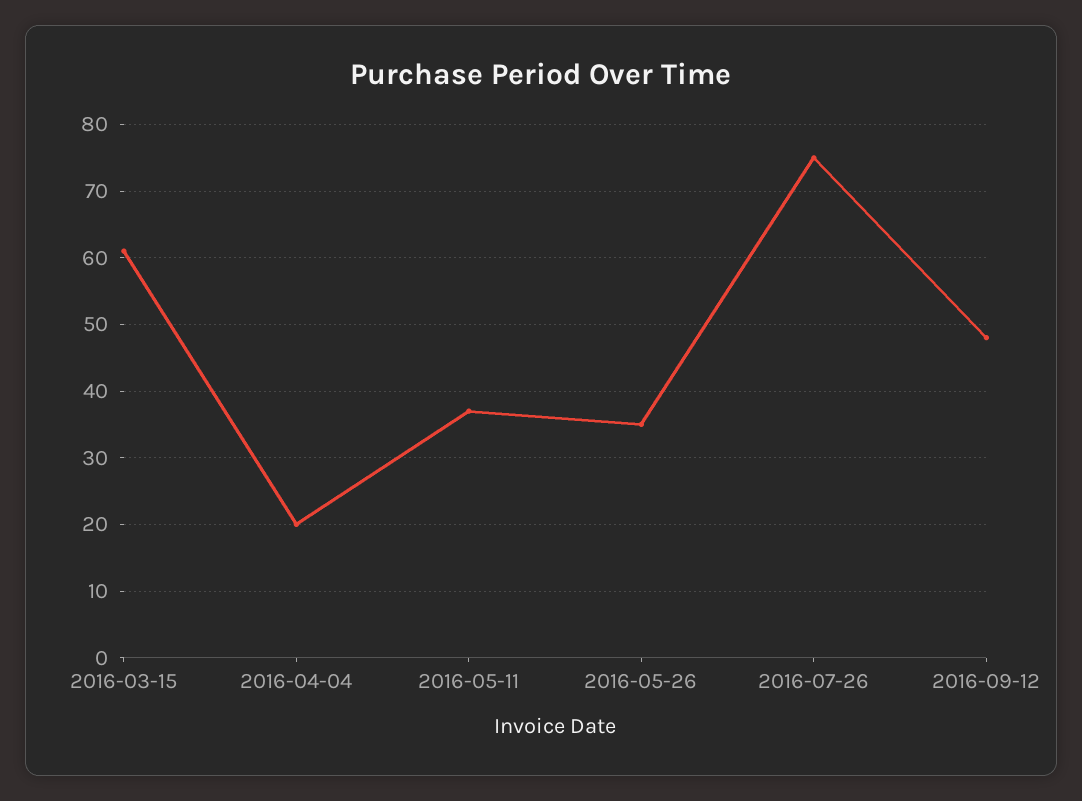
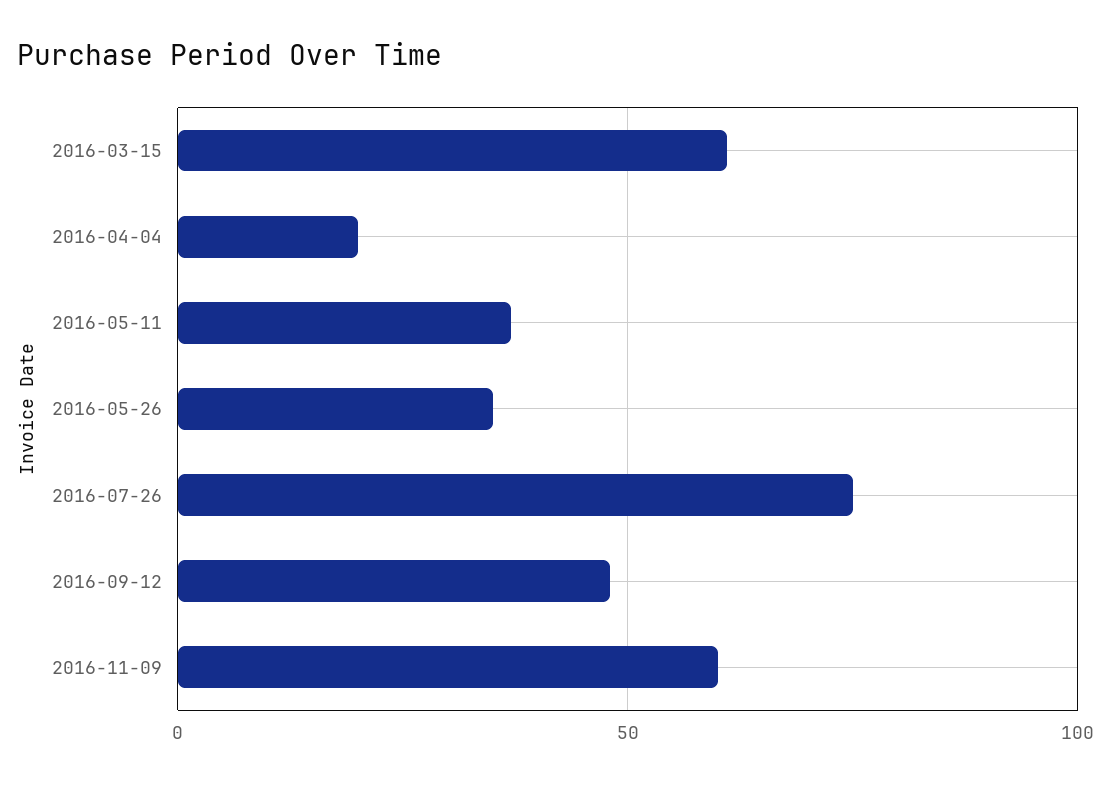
2016-11-09: none -> 60

